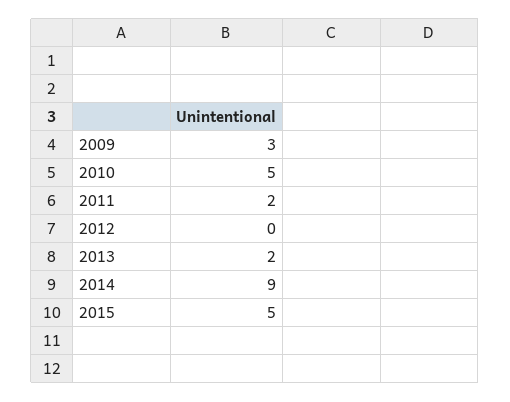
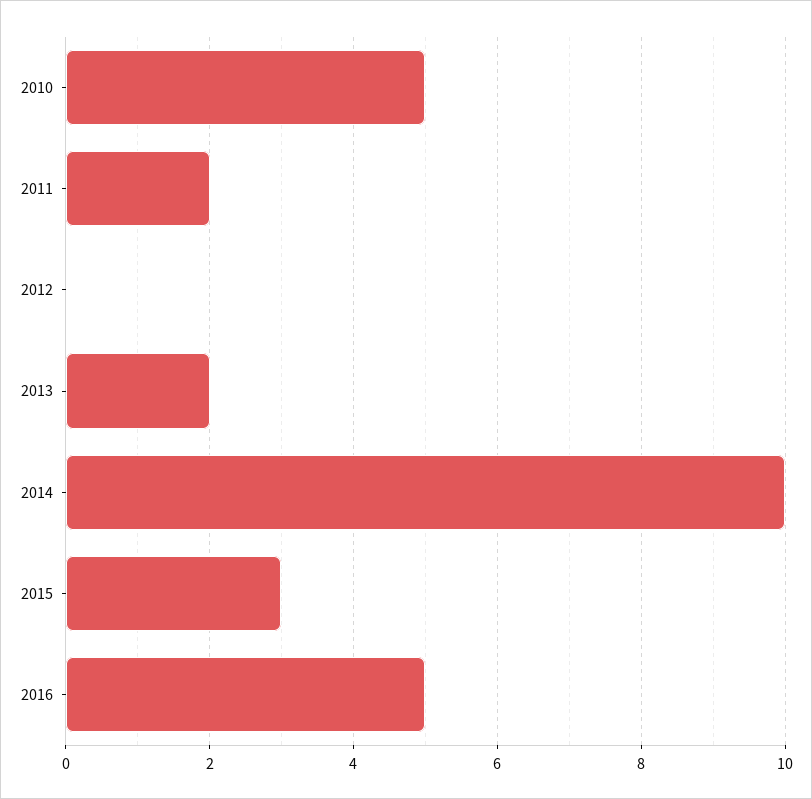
2009: 3 -> none
2014: 9 -> 10
2015: 5 -> 3
2016: none -> 5

